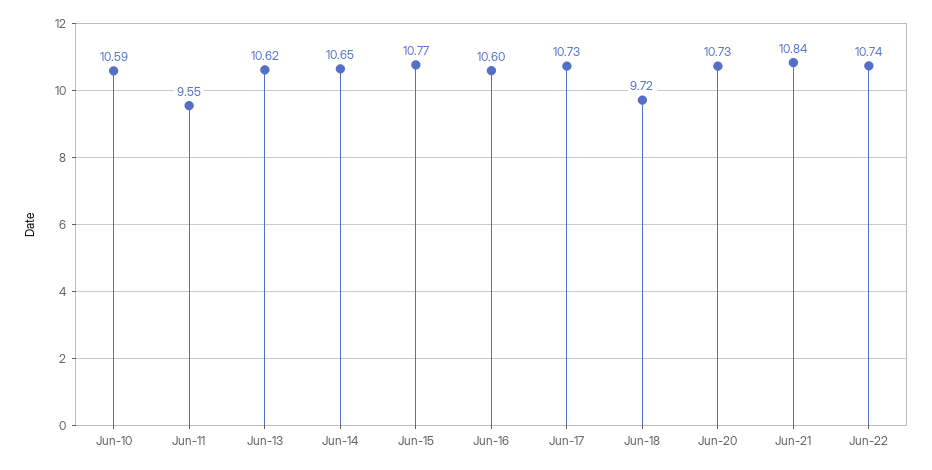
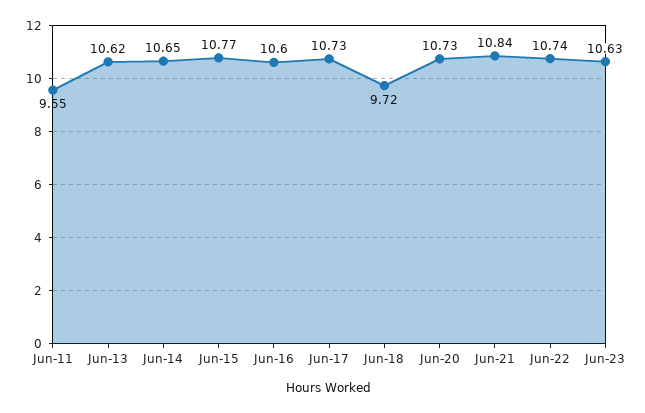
Jun-10: 10.59 -> none
Jun-23: none -> 10.63

